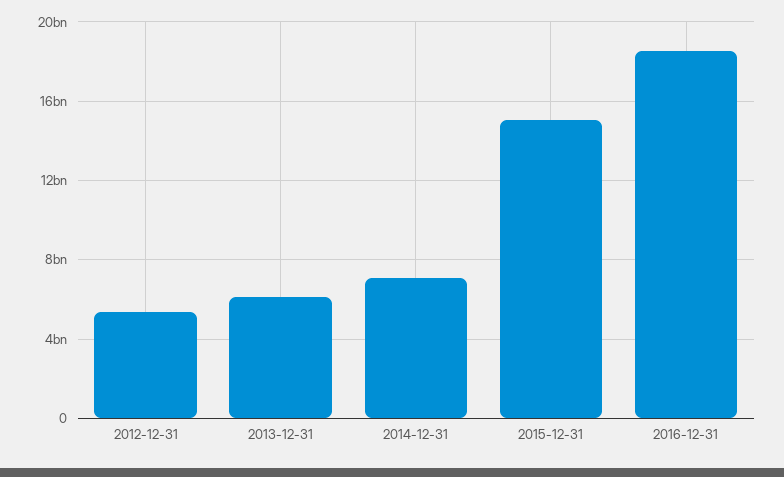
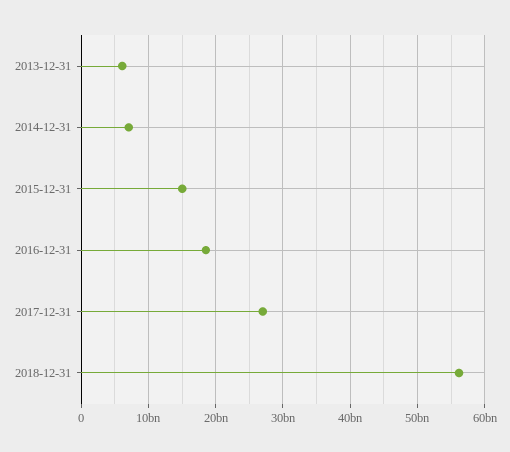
2012-12-31: 5500000000 -> none
2017-12-31: none -> 27000000000
2018-12-31: none -> 56000000000

